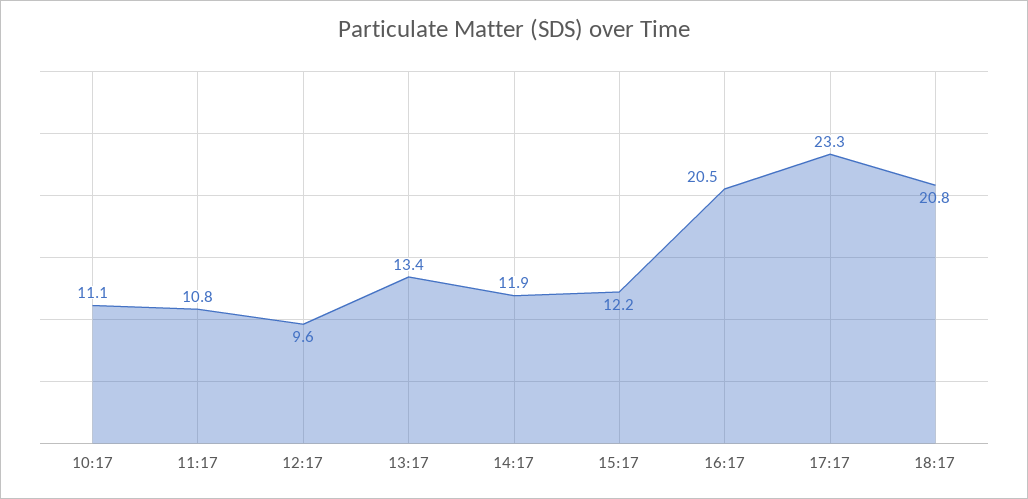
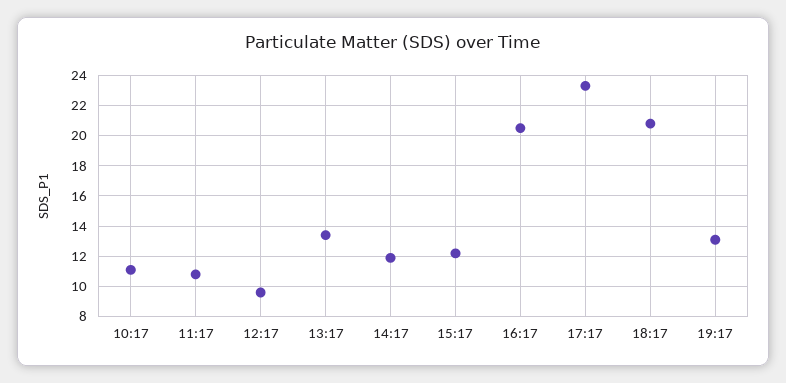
19:17: none -> 13

